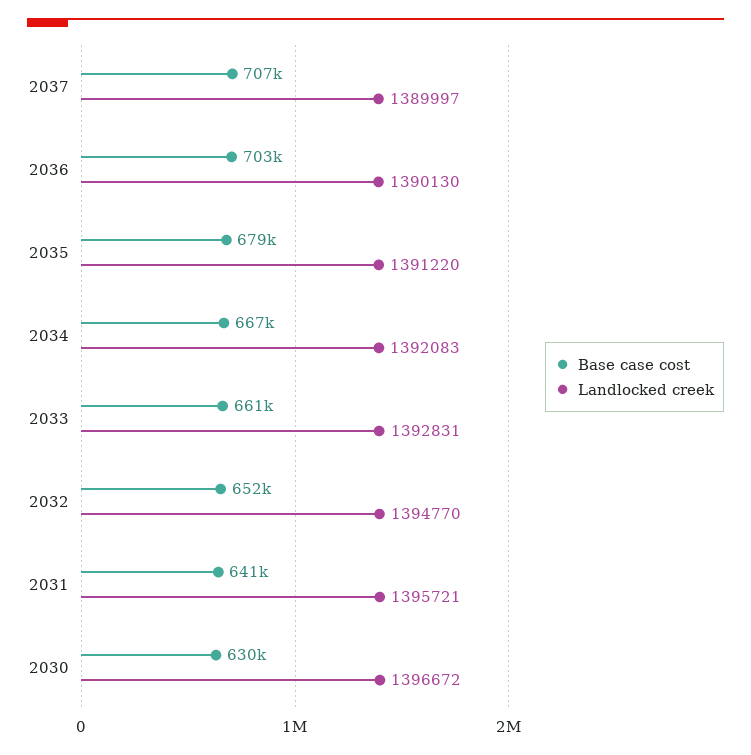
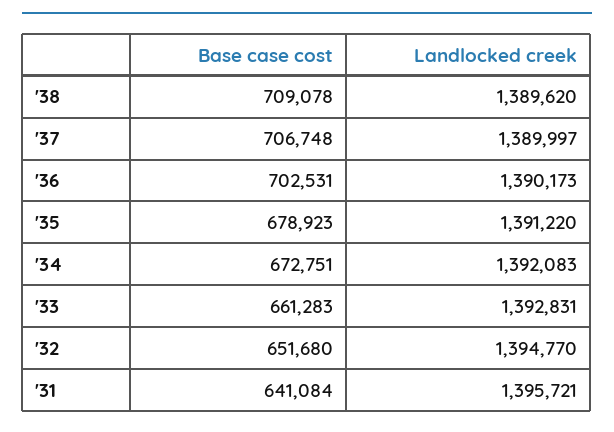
Landlocked creek, 2036: 1390130 -> 1390173
Base case cost, 2034: 667000 -> 672751
Base case cost, 2030: 630000 -> none
Landlocked creek, 2030: 1396672 -> none
Base case cost, '38: none -> 709078
Landlocked creek, '38: none -> 1389620

